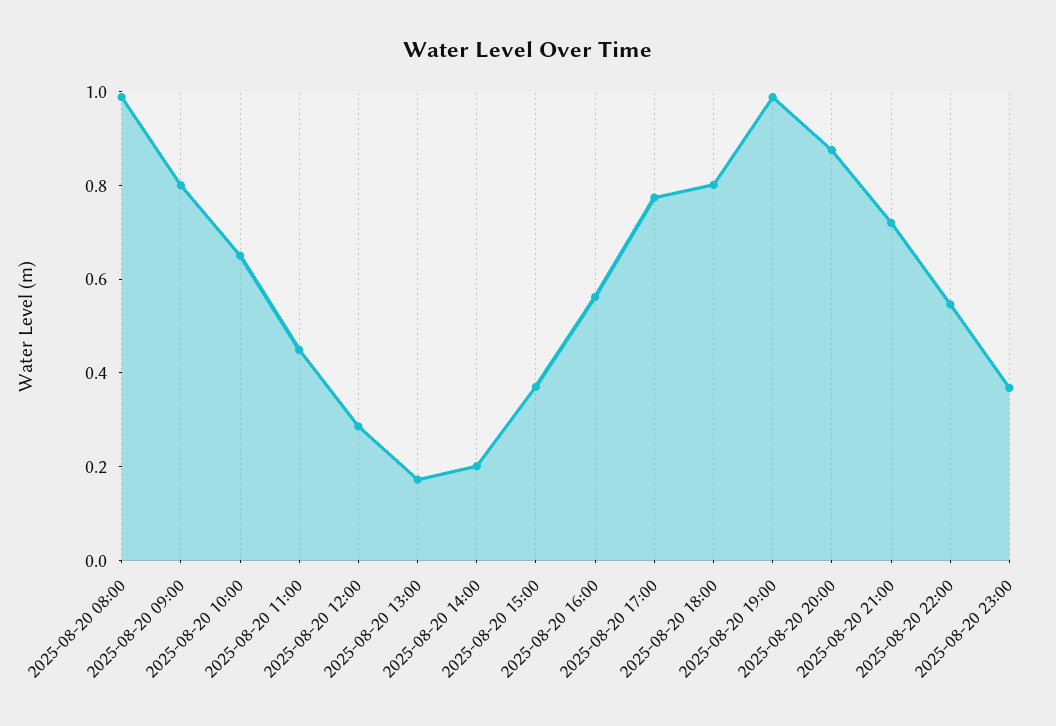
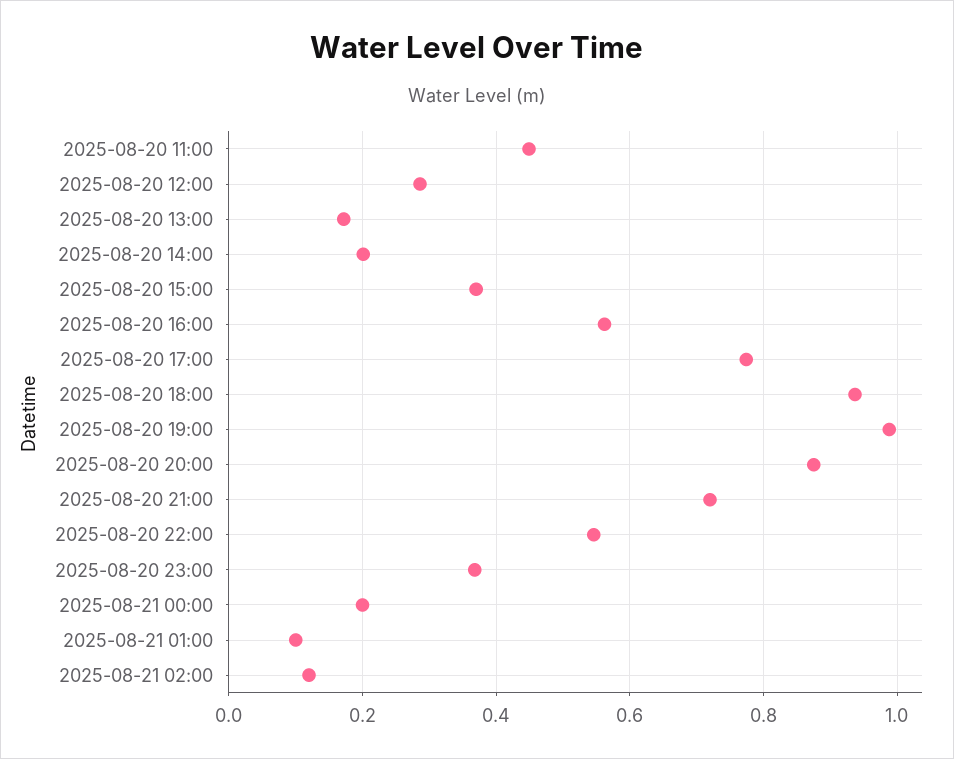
2025-08-20 08:00: 1 -> none
2025-08-20 09:00: 0.8 -> none
2025-08-20 10:00: 0.65 -> none
2025-08-20 18:00: 0.8 -> 0.94
2025-08-21 00:00: none -> 0.2
2025-08-21 01:00: none -> 0.1
2025-08-21 02:00: none -> 0.12

